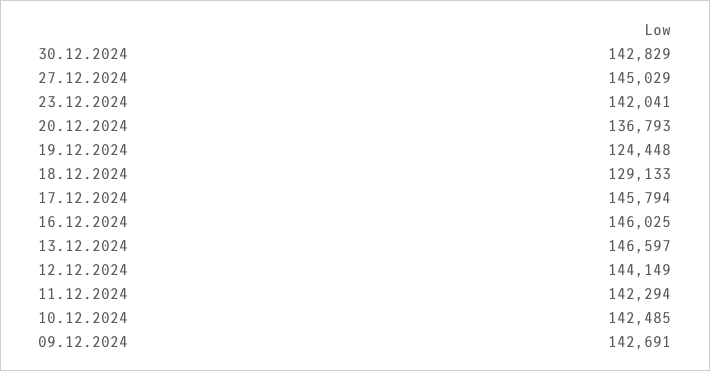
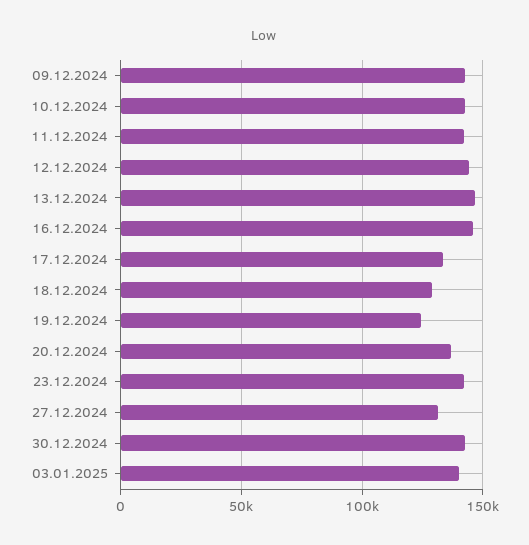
27.12.2024: 145029 -> 130000
17.12.2024: 145794 -> 135000
03.01.2025: none -> 140000

